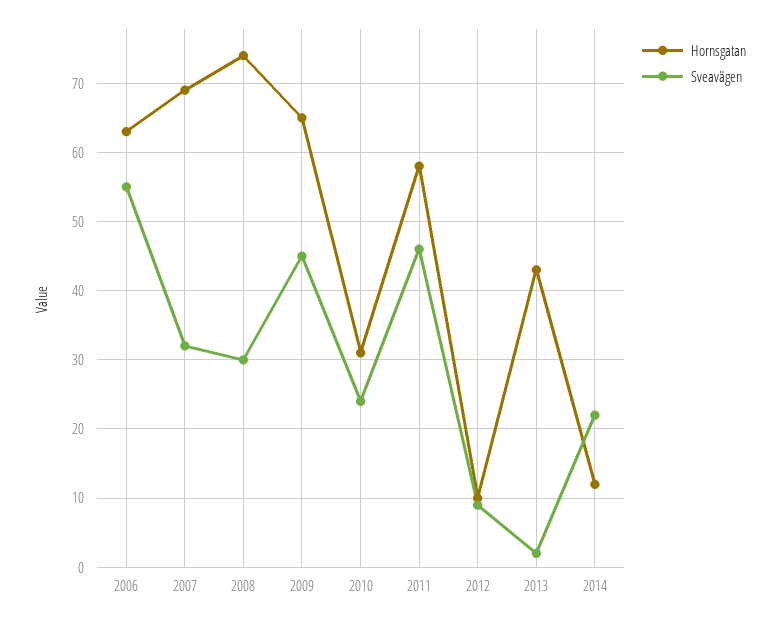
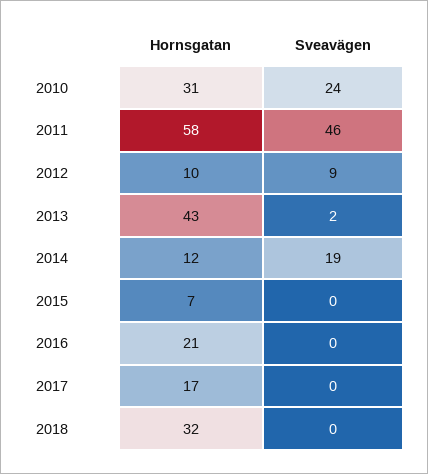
Hornsgatan, 2006: 63 -> none
Sveavägen, 2006: 55 -> none
Hornsgatan, 2007: 69 -> none
Sveavägen, 2007: 32 -> none
Hornsgatan, 2008: 74 -> none
Sveavägen, 2008: 30 -> none
Hornsgatan, 2009: 65 -> none
Sveavägen, 2009: 45 -> none
Sveavägen, 2014: 22 -> 19
Hornsgatan, 2015: none -> 7
Sveavägen, 2015: none -> 0
Hornsgatan, 2016: none -> 21
Sveavägen, 2016: none -> 0
Hornsgatan, 2017: none -> 17
Sveavägen, 2017: none -> 0
Hornsgatan, 2018: none -> 32
Sveavägen, 2018: none -> 0

